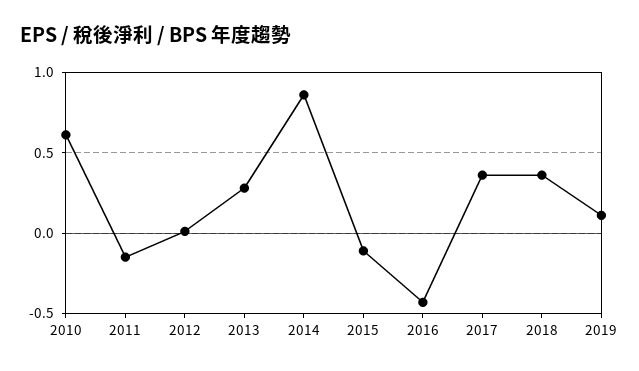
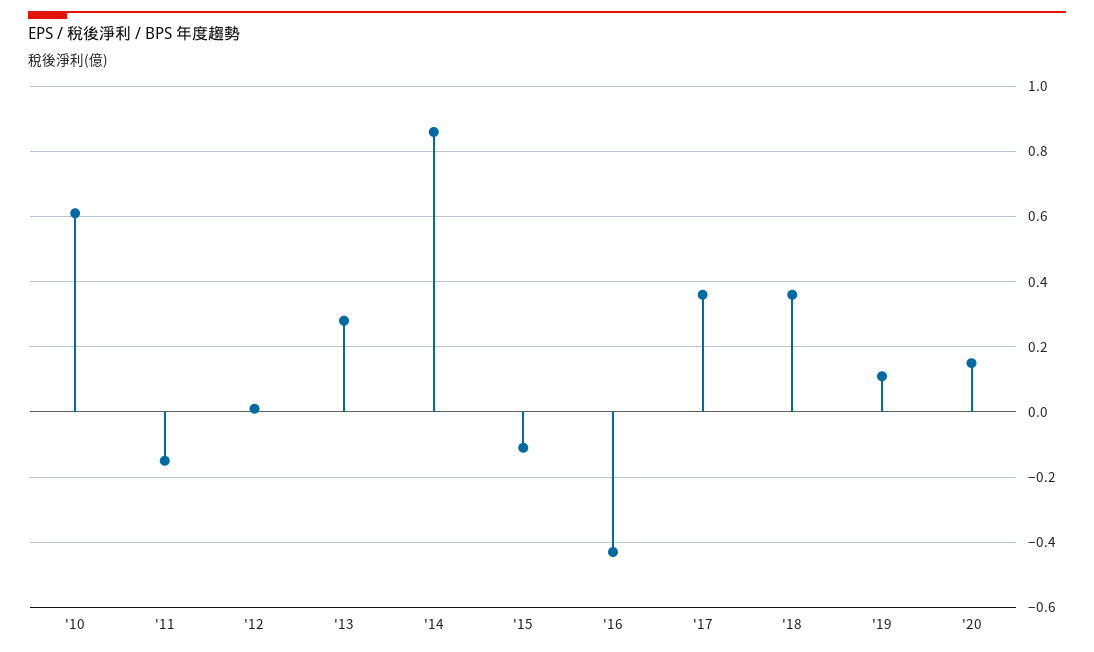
'20: none -> 0.15

